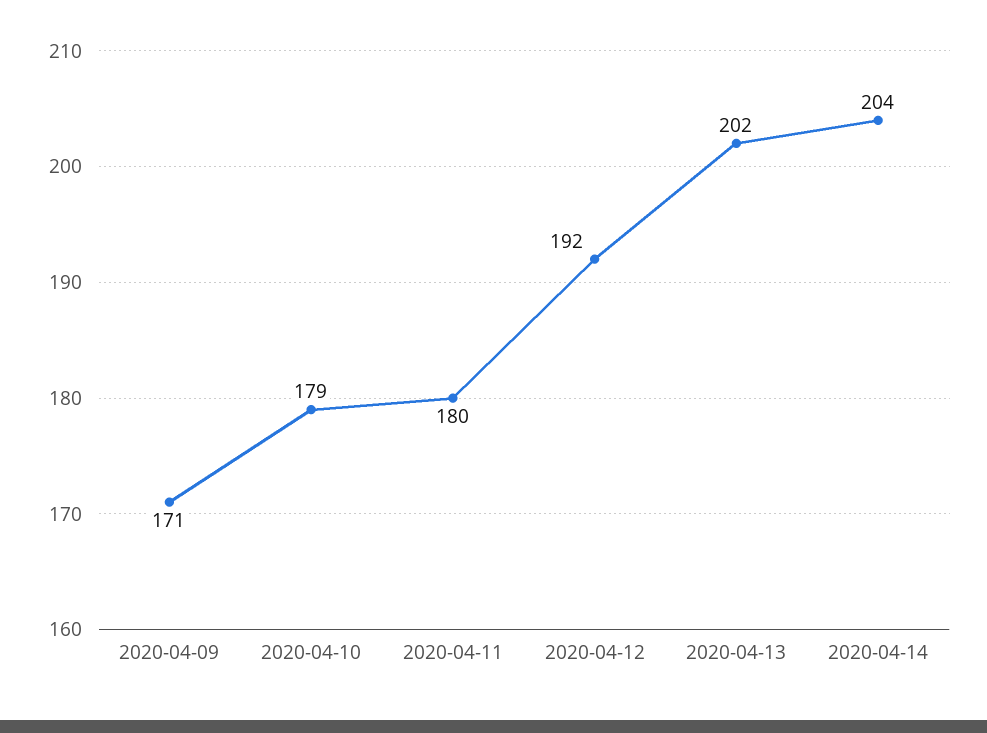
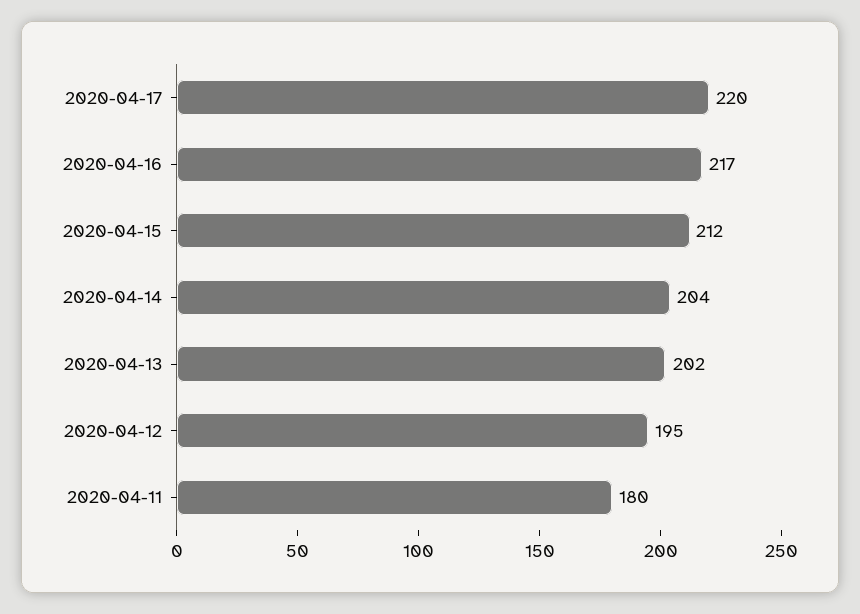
2020-04-09: 171 -> none
2020-04-10: 179 -> none
2020-04-12: 192 -> 195
2020-04-17: none -> 220
2020-04-16: none -> 217
2020-04-15: none -> 212

